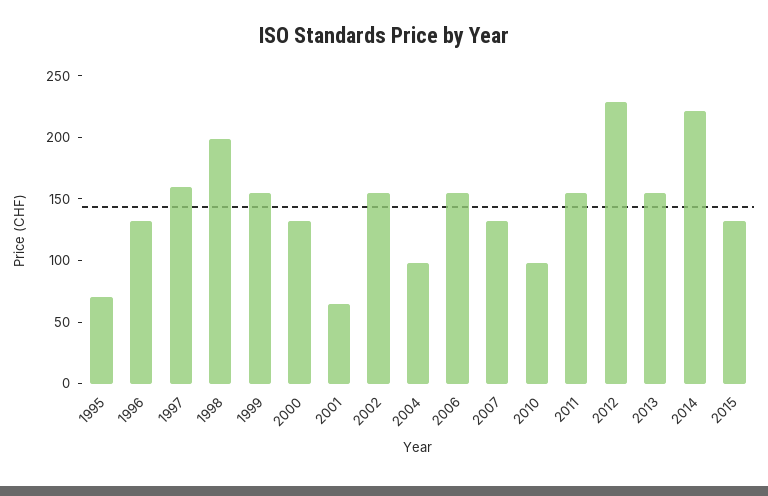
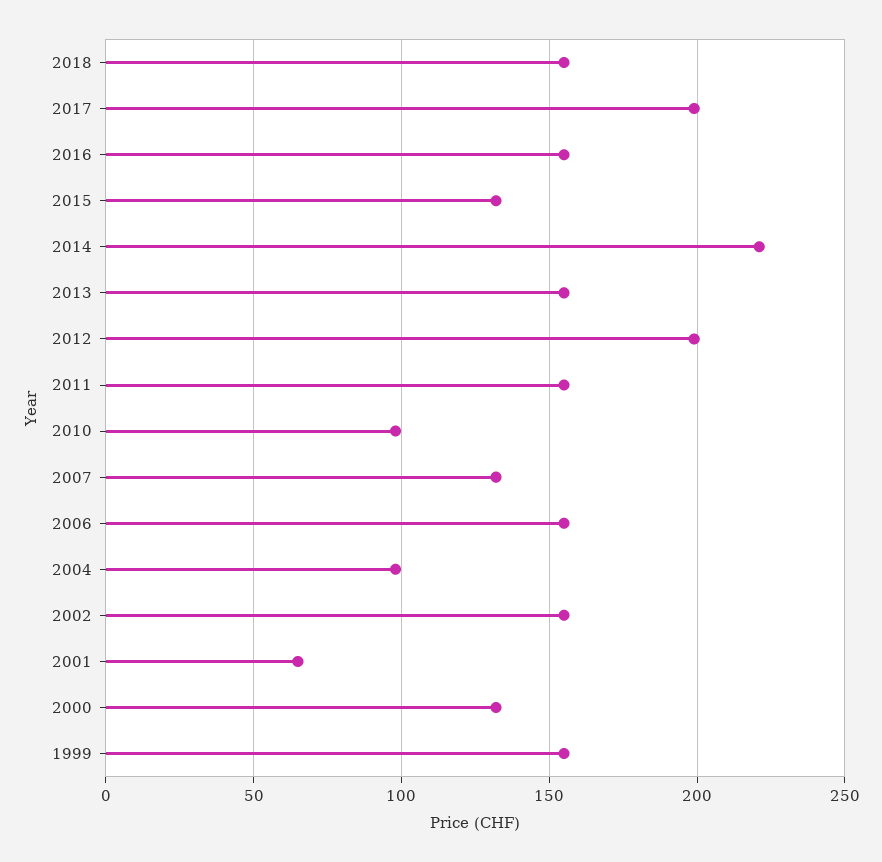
1995: 70 -> none
1996: 130 -> none
1997: 160 -> none
1998: 200 -> none
2012: 230 -> 200
2018: none -> 155
2017: none -> 200
2016: none -> 155

